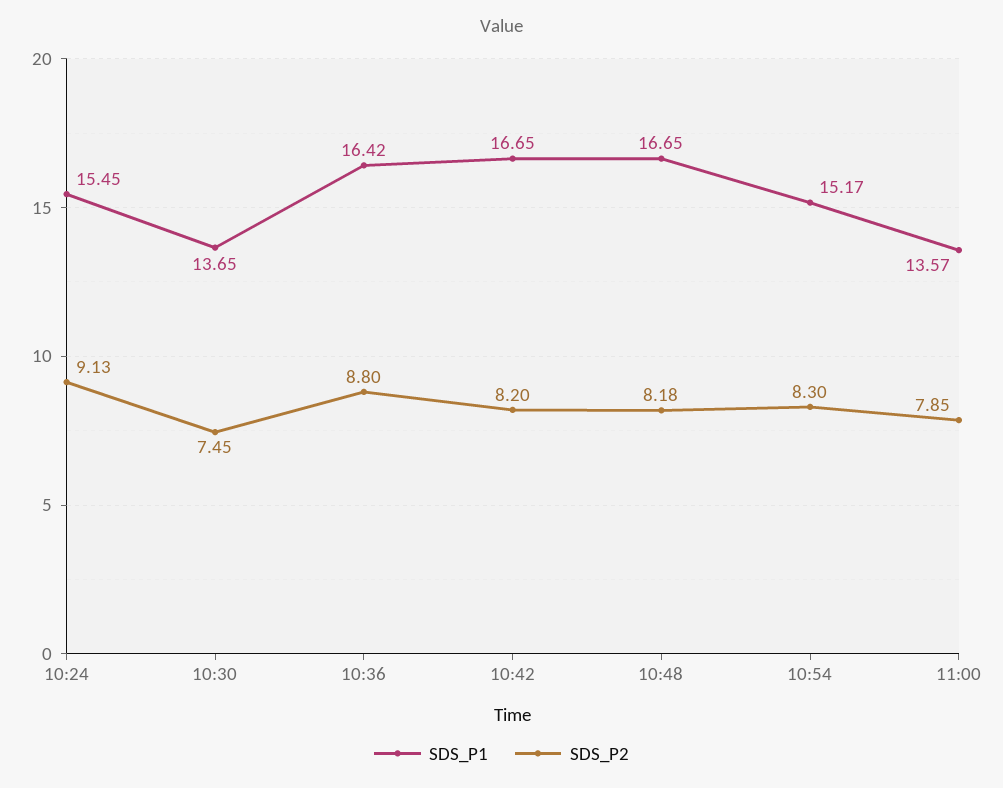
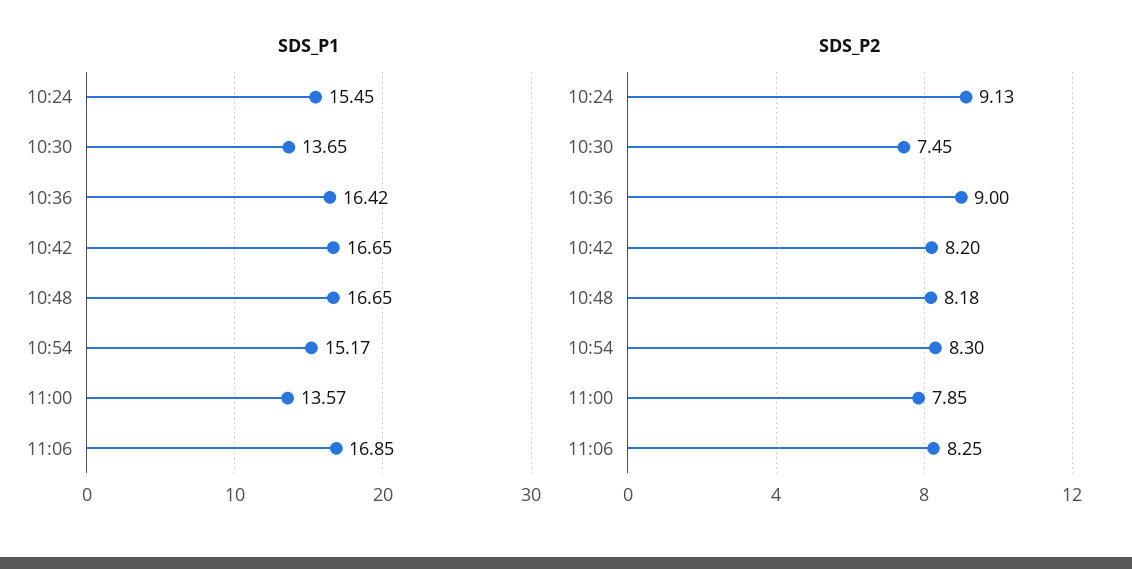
SDS_P2, 10:36: 8.8 -> 9
SDS_P1, 11:06: none -> 16.85
SDS_P2, 11:06: none -> 8.25

